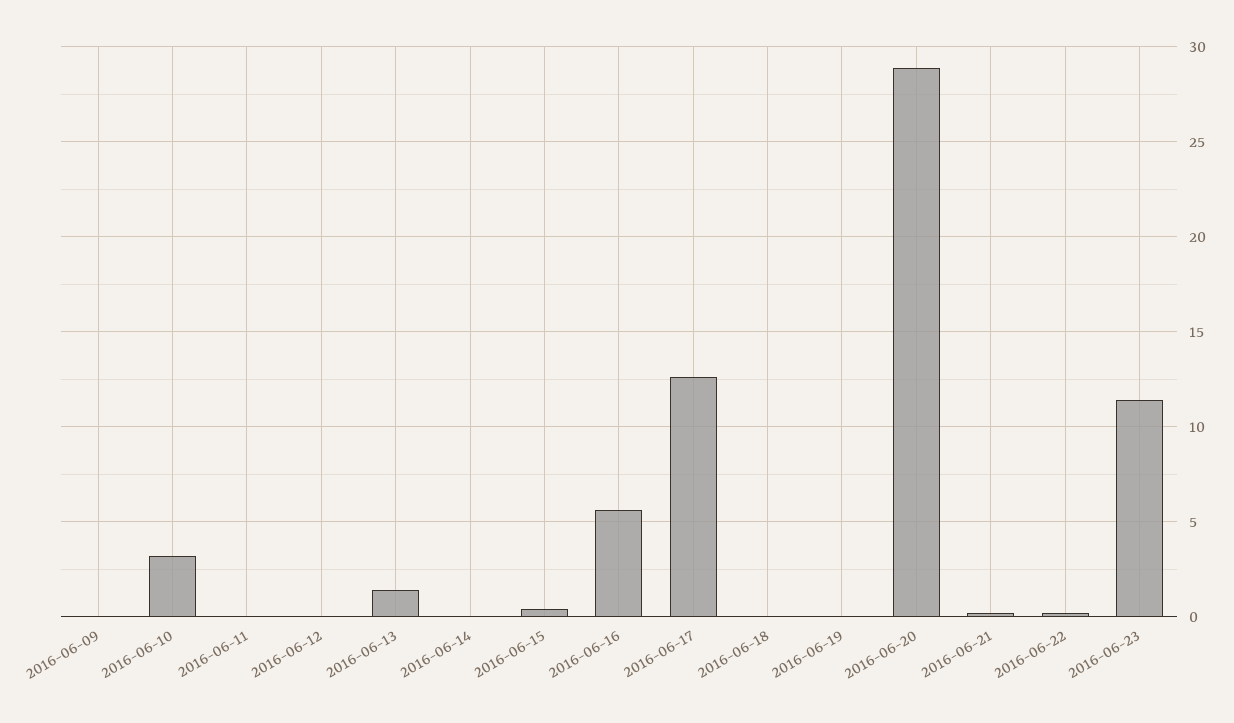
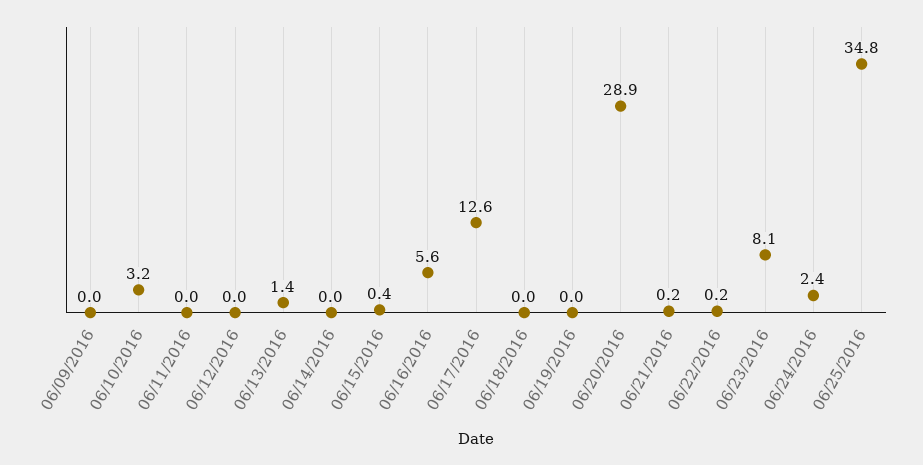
2016-06-23: 11.5 -> 8.1
06/24/2016: none -> 2.4
06/25/2016: none -> 34.8

